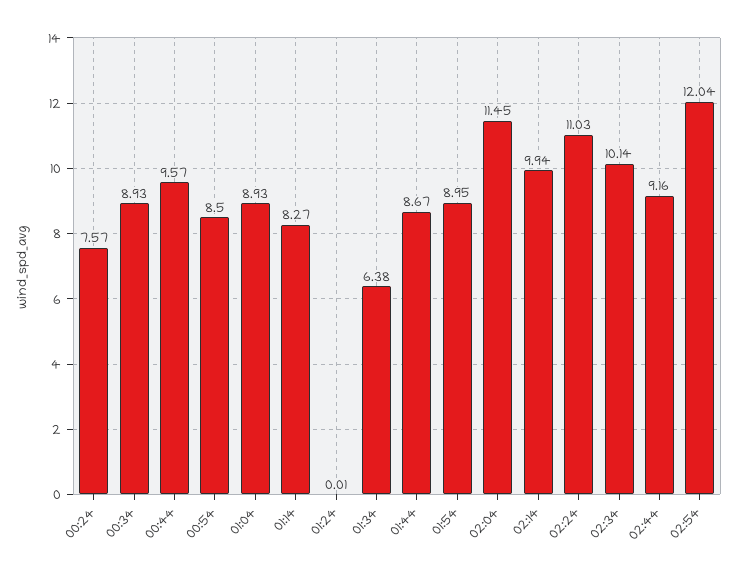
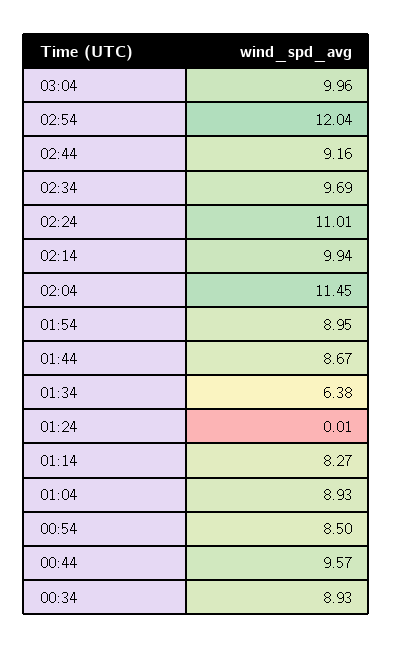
00:24: 7.57 -> none
02:24: 11.03 -> 11.01
02:34: 10.14 -> 9.69
03:04: none -> 9.96

